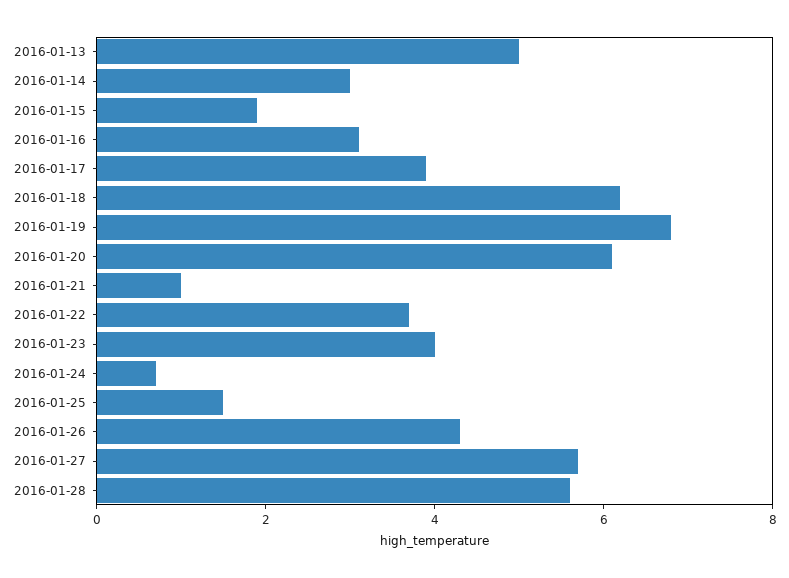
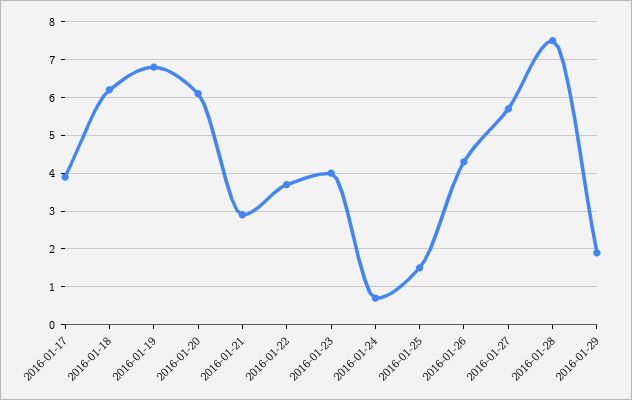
2016-01-13: 5 -> none
2016-01-14: 3 -> none
2016-01-15: 2 -> none
2016-01-16: 3 -> none
2016-01-21: 1 -> 3
2016-01-28: 5.5 -> 7.5
2016-01-29: none -> 2

